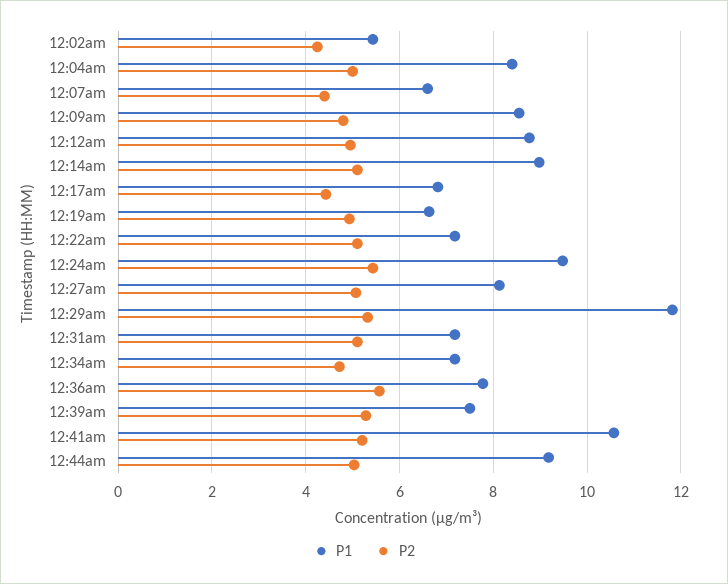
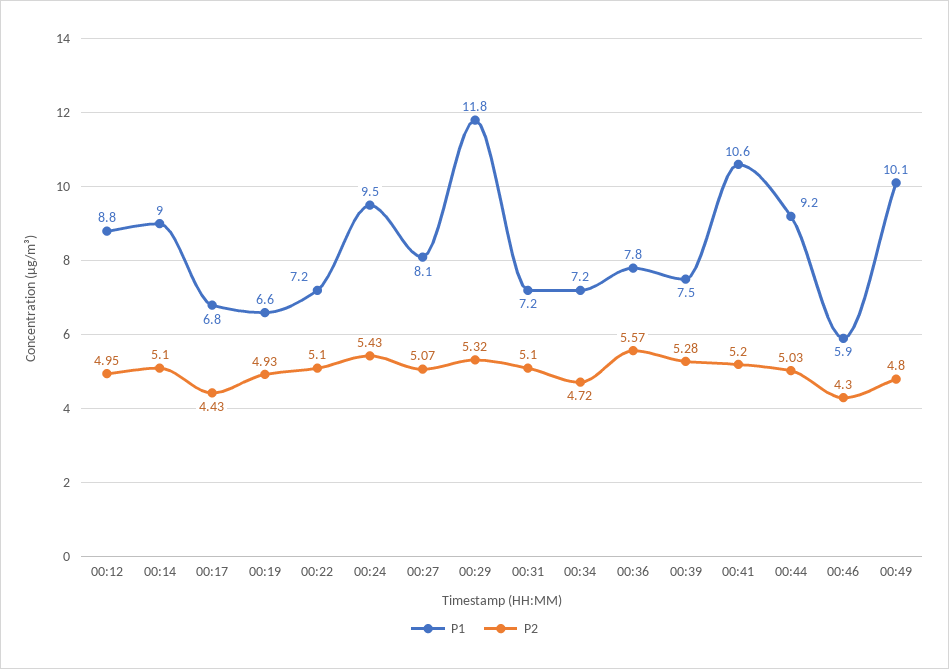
P1, 12:02am: 5.4 -> none
P2, 12:02am: 4.2 -> none
P1, 12:04am: 8.4 -> none
P2, 12:04am: 5 -> none
P1, 12:07am: 6.6 -> none
P2, 12:07am: 4.4 -> none
P1, 12:09am: 8.6 -> none
P2, 12:09am: 4.8 -> none
P1, 00:46: none -> 5.9
P2, 00:46: none -> 4.3
P1, 00:49: none -> 10.1
P2, 00:49: none -> 4.8

